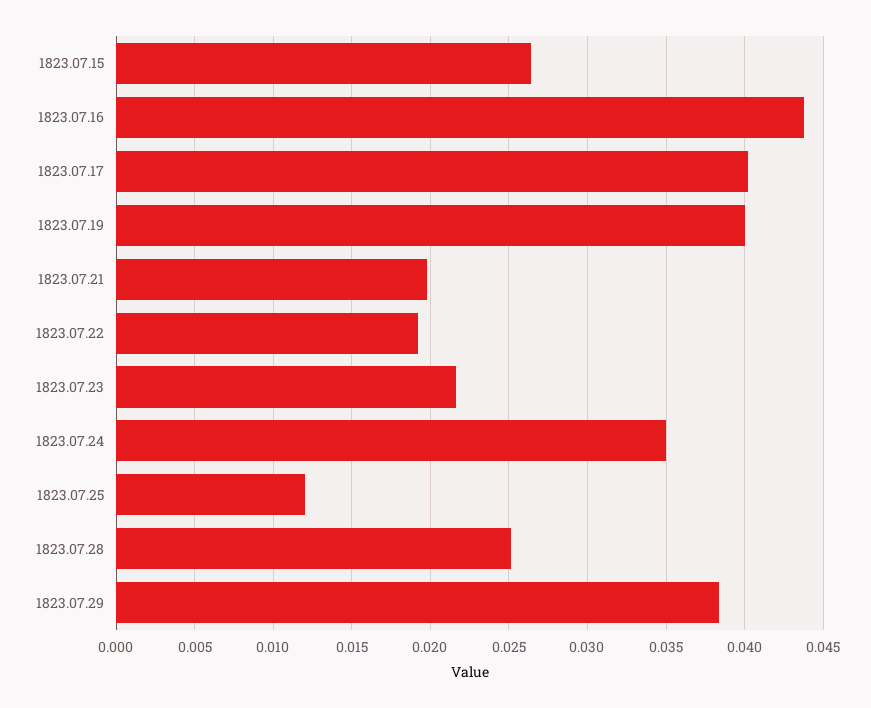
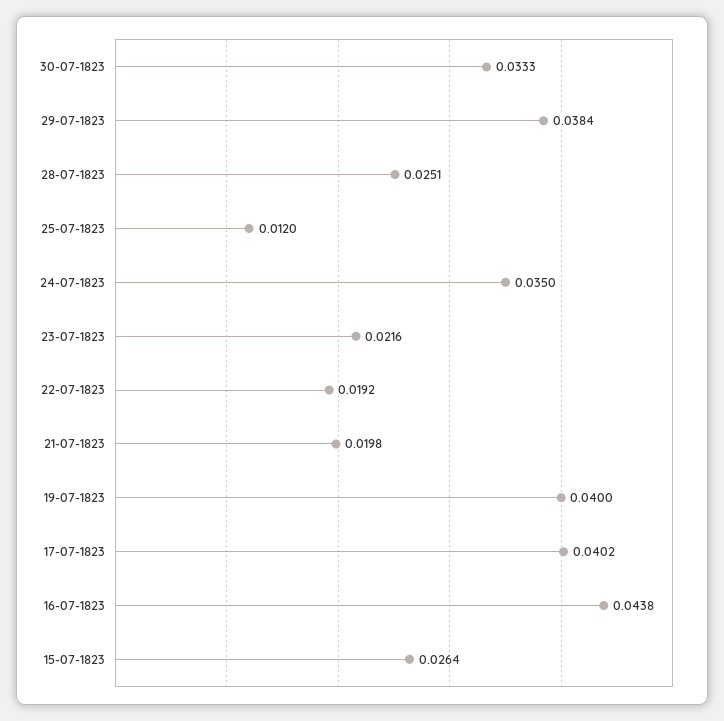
30-07-1823: none -> 0.0333

